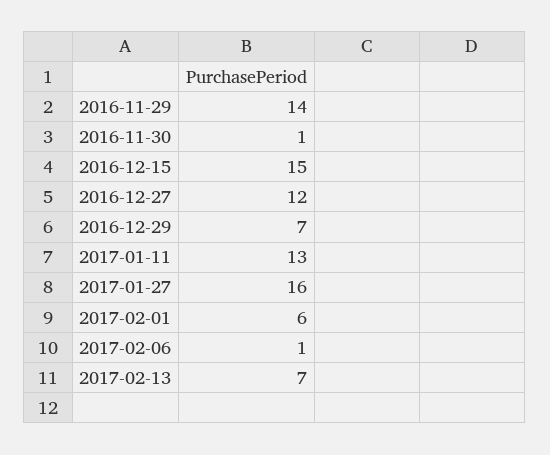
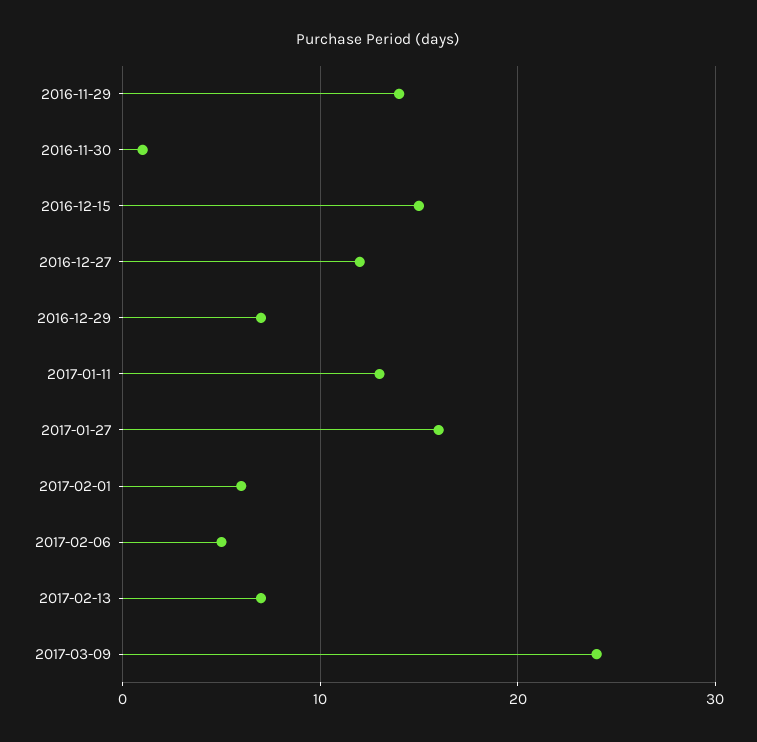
2017-02-06: 1 -> 5
2017-03-09: none -> 24

